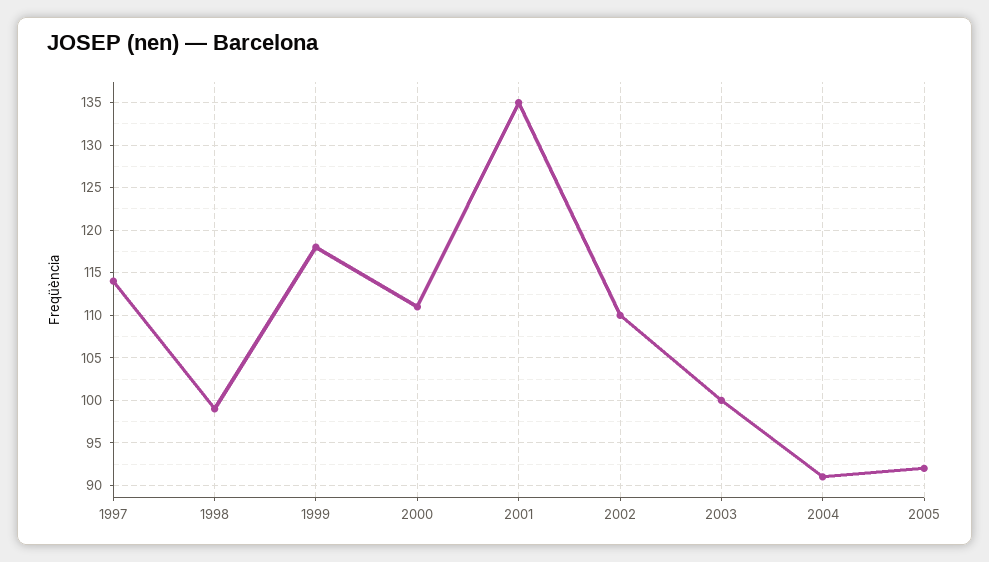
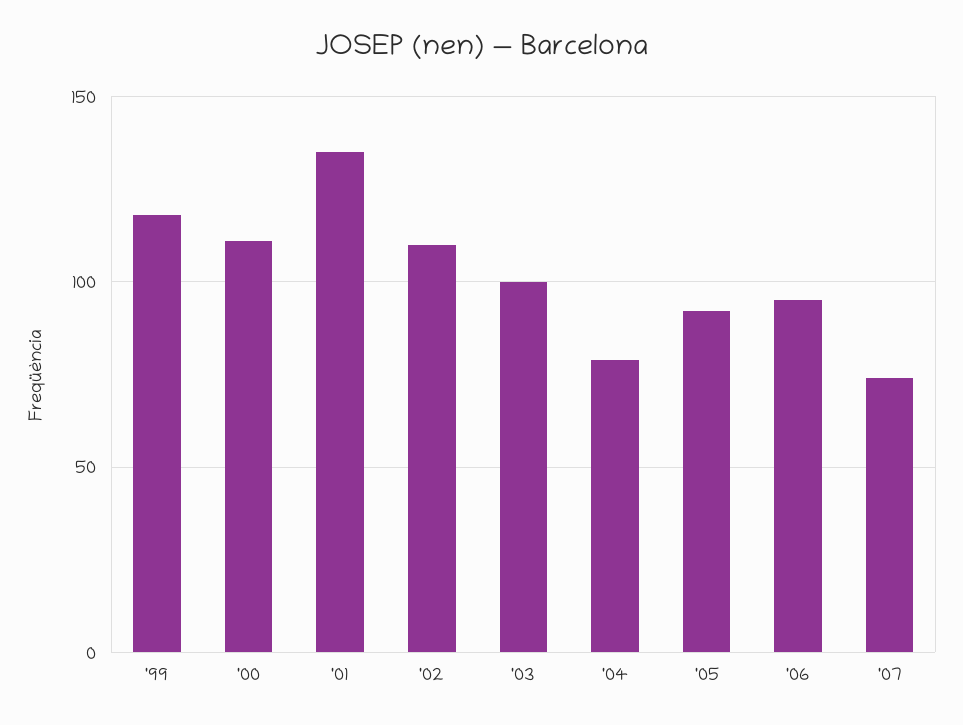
1997: 114 -> none
1998: 99 -> none
2004: 91 -> 80
'06: none -> 95
'07: none -> 75

